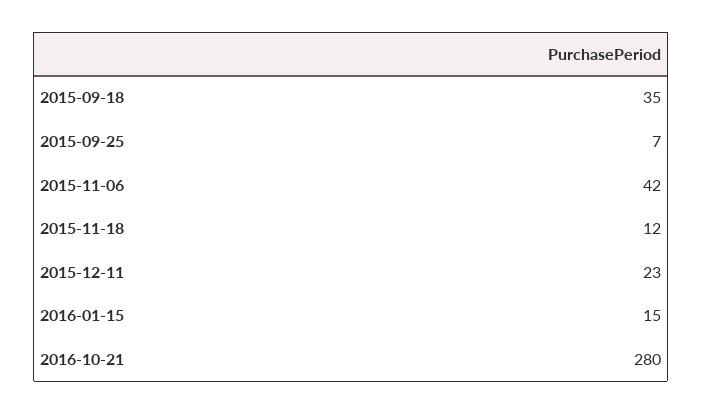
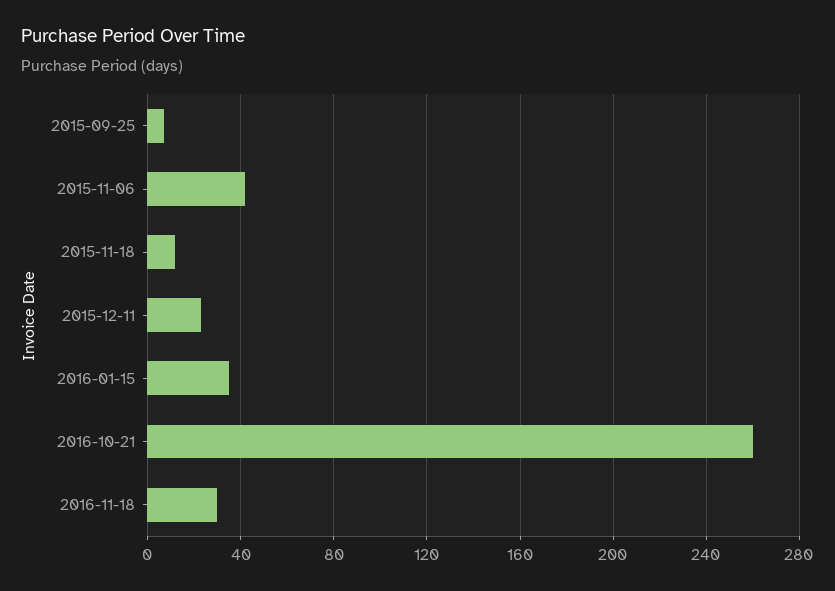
2015-09-18: 35 -> none
2016-01-15: 15 -> 35
2016-10-21: 280 -> 260
2016-11-18: none -> 30

